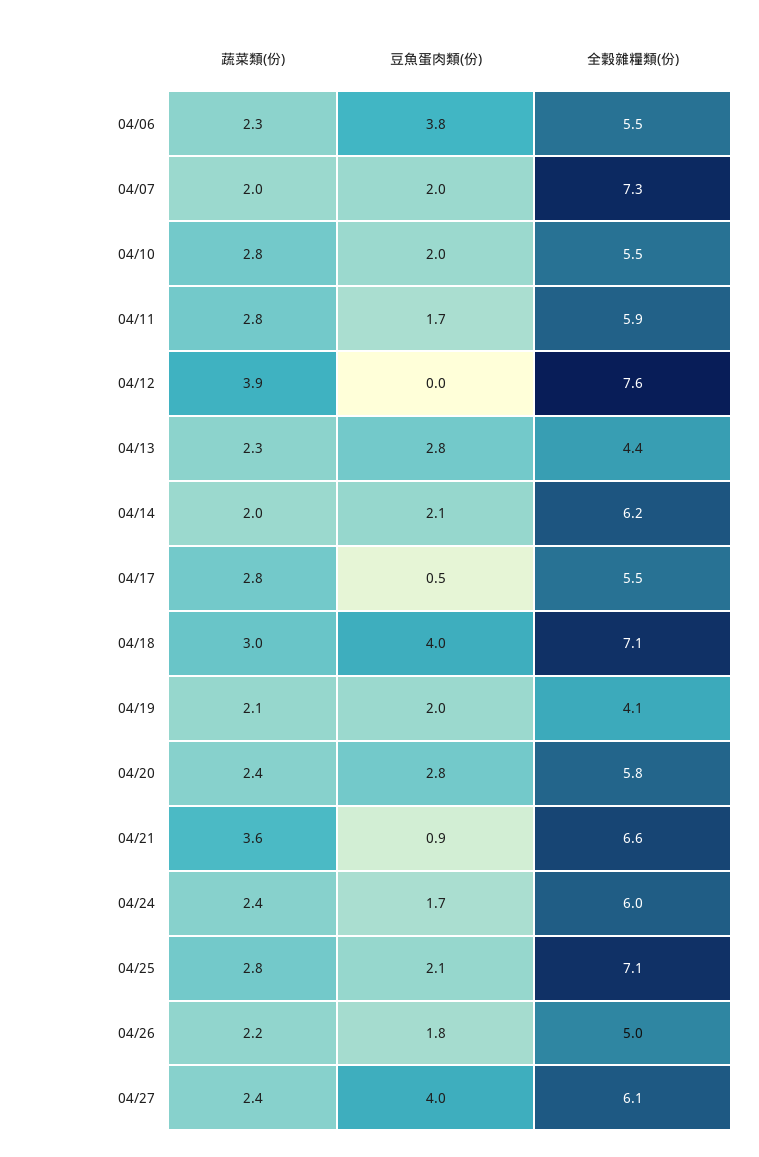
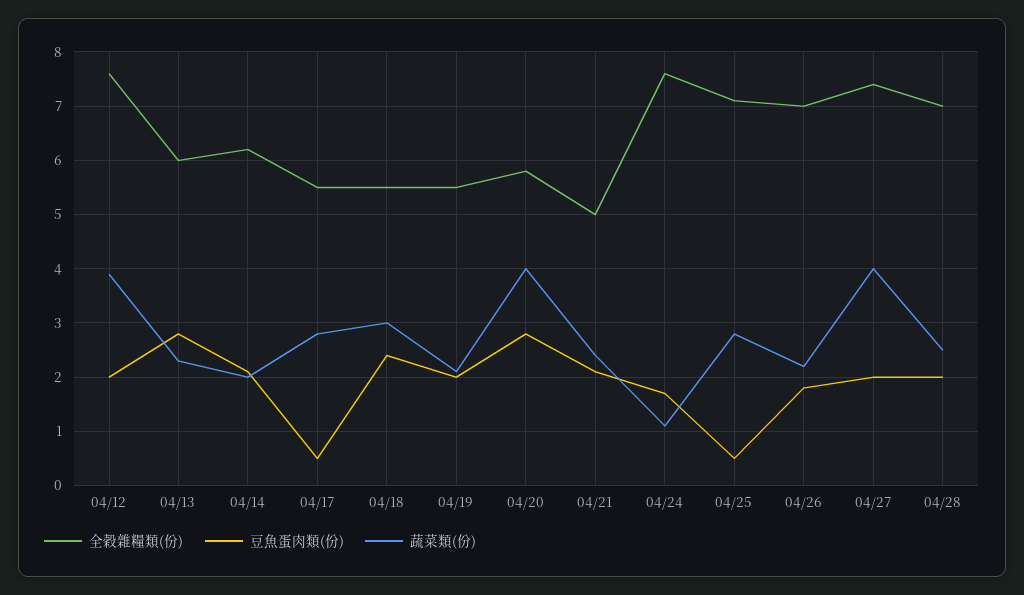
蔬菜類(份), 04/06: 2.3 -> none
豆魚蛋肉類(份), 04/06: 3.8 -> none
全穀雜糧類(份), 04/06: 5.5 -> none
蔬菜類(份), 04/07: 2 -> none
豆魚蛋肉類(份), 04/07: 2 -> none
全穀雜糧類(份), 04/07: 7.3 -> none
蔬菜類(份), 04/10: 2.8 -> none
豆魚蛋肉類(份), 04/10: 2 -> none
全穀雜糧類(份), 04/10: 5.5 -> none
蔬菜類(份), 04/11: 2.8 -> none
豆魚蛋肉類(份), 04/11: 1.7 -> none
全穀雜糧類(份), 04/11: 5.9 -> none
豆魚蛋肉類(份), 04/12: 0 -> 2
全穀雜糧類(份), 04/13: 4.4 -> 6
豆魚蛋肉類(份), 04/18: 4 -> 2.5
全穀雜糧類(份), 04/18: 7.1 -> 5.5
全穀雜糧類(份), 04/19: 4.1 -> 5.5
蔬菜類(份), 04/20: 2.4 -> 4
蔬菜類(份), 04/21: 3.6 -> 2.5
豆魚蛋肉類(份), 04/21: 0.9 -> 2
全穀雜糧類(份), 04/21: 6.6 -> 5
蔬菜類(份), 04/24: 2.4 -> 1
全穀雜糧類(份), 04/24: 6 -> 7.5
豆魚蛋肉類(份), 04/25: 2.1 -> 0.5
全穀雜糧類(份), 04/26: 5 -> 7
蔬菜類(份), 04/27: 2.4 -> 4
豆魚蛋肉類(份), 04/27: 4 -> 2
全穀雜糧類(份), 04/27: 6.1 -> 7.5
全穀雜糧類(份), 04/28: none -> 7
豆魚蛋肉類(份), 04/28: none -> 2
蔬菜類(份), 04/28: none -> 2.5

